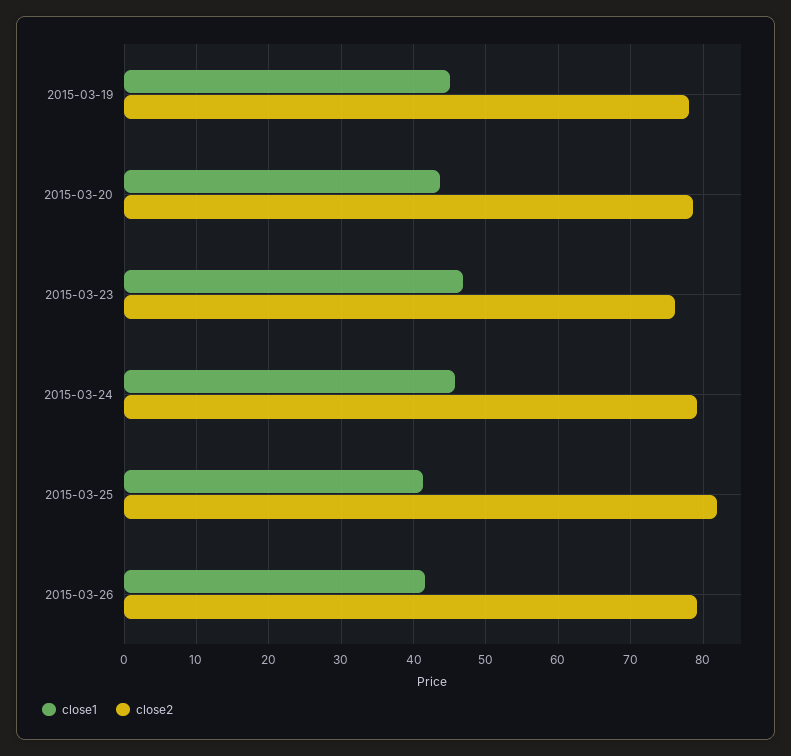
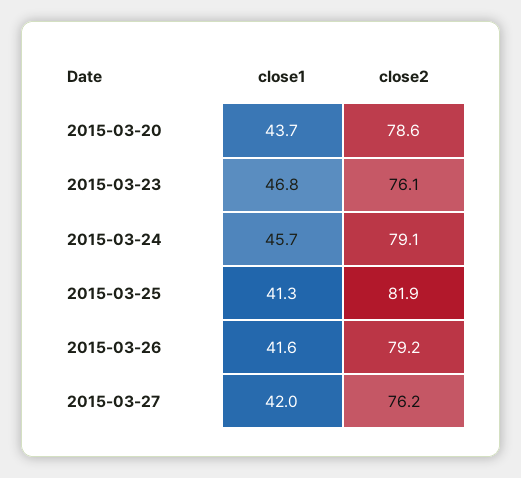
close1, 2015-03-19: 45 -> none
close2, 2015-03-19: 78 -> none
close1, 2015-03-27: none -> 42
close2, 2015-03-27: none -> 76.2

